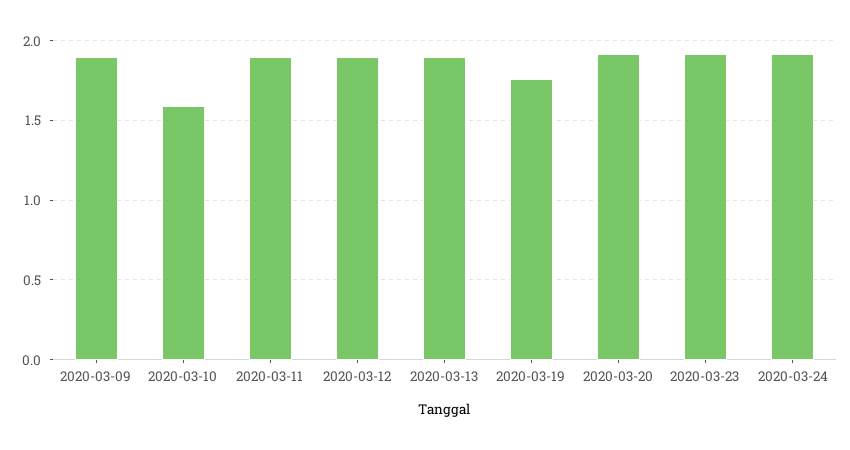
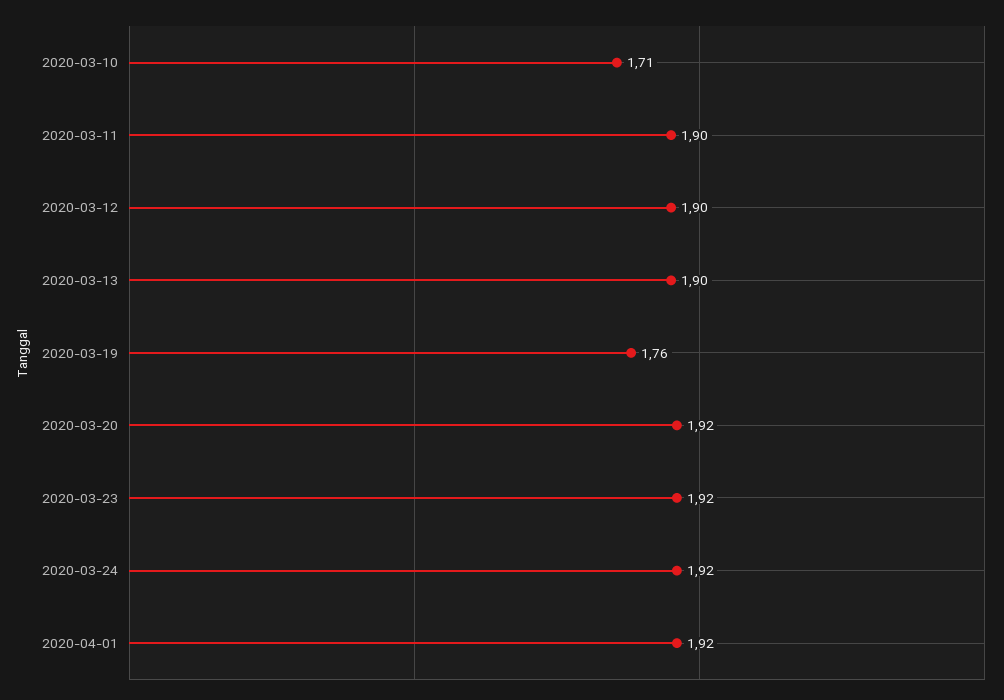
2020-03-09: 1.9 -> none
2020-03-10: 1.6 -> 1.71
2020-04-01: none -> 1.92

